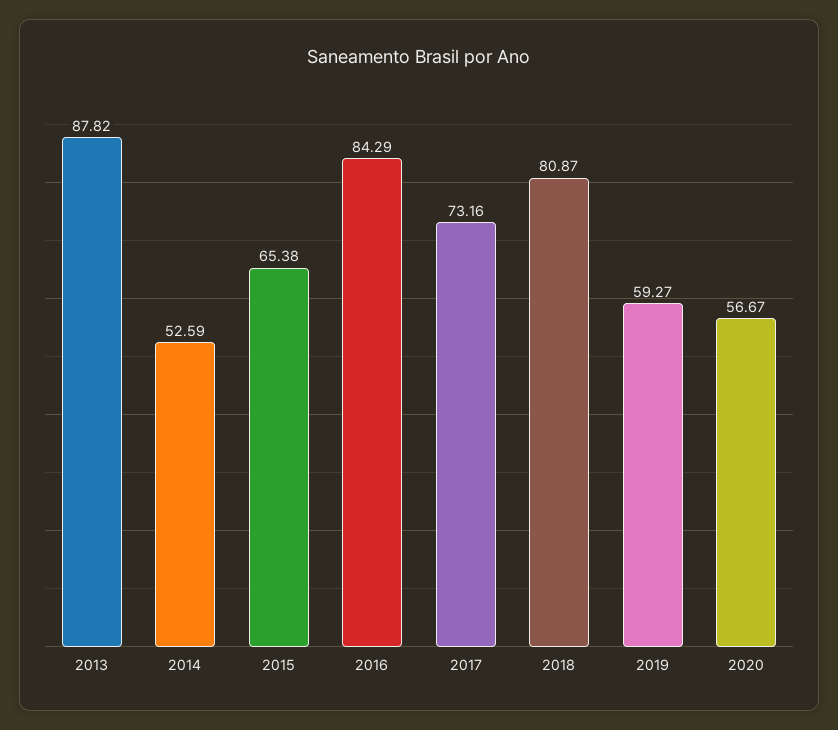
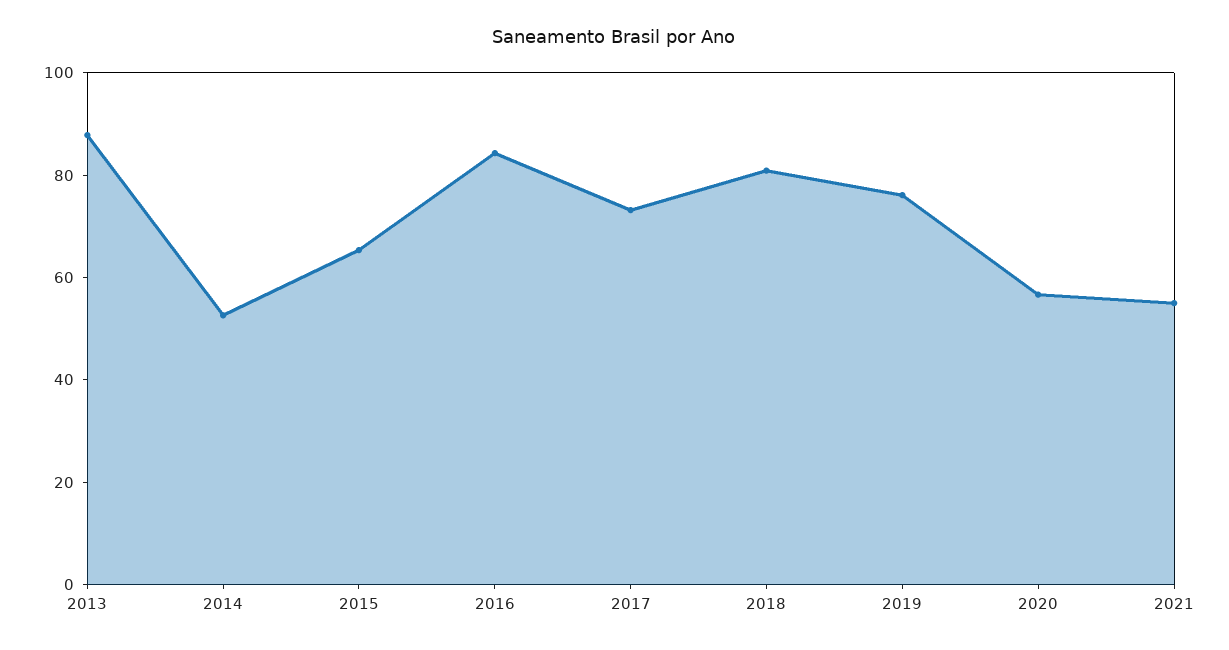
2019: 59.27 -> 75
2021: none -> 55

